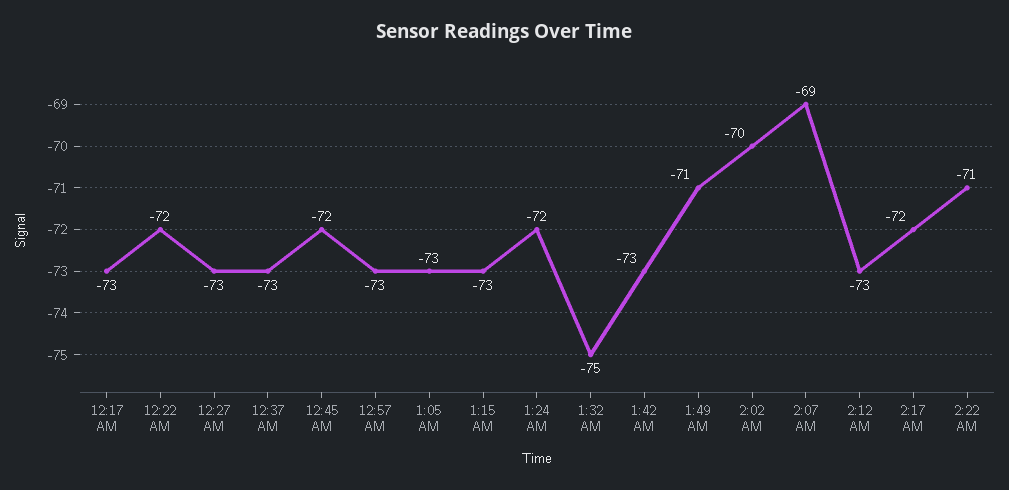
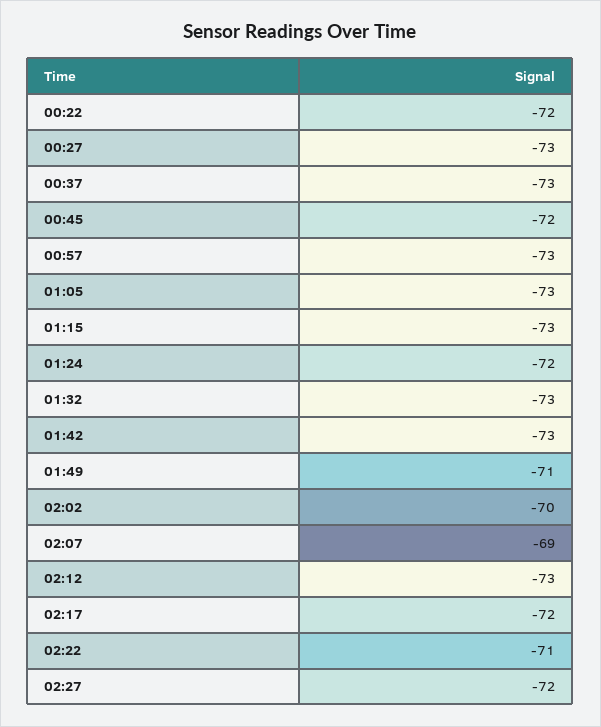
12:17 AM: -73 -> none
1:32 AM: -75 -> -73
02:27: none -> -72

